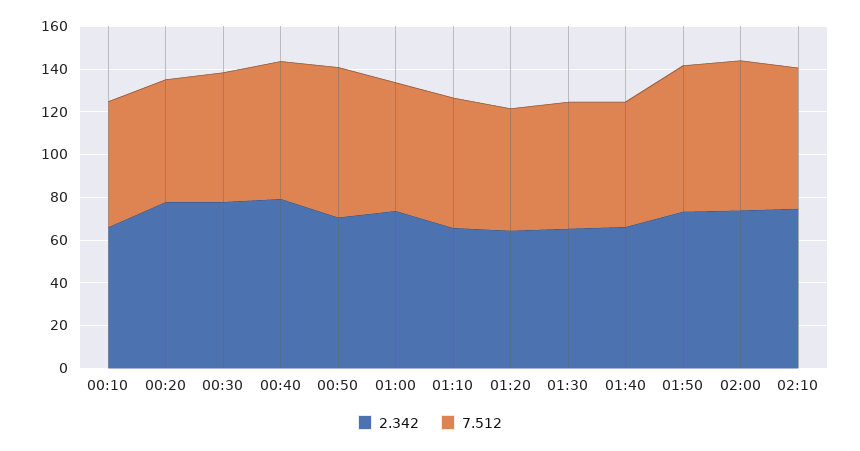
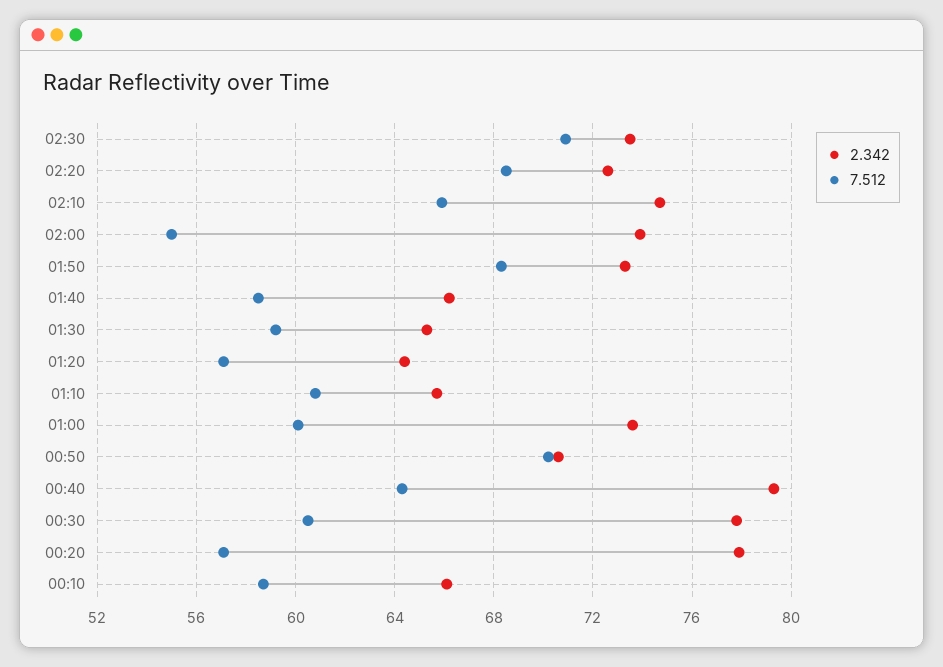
7.512, 02:00: 70 -> 55
2.342, 02:30: none -> 73.5
7.512, 02:30: none -> 71
2.342, 02:20: none -> 72.5
7.512, 02:20: none -> 68.5

